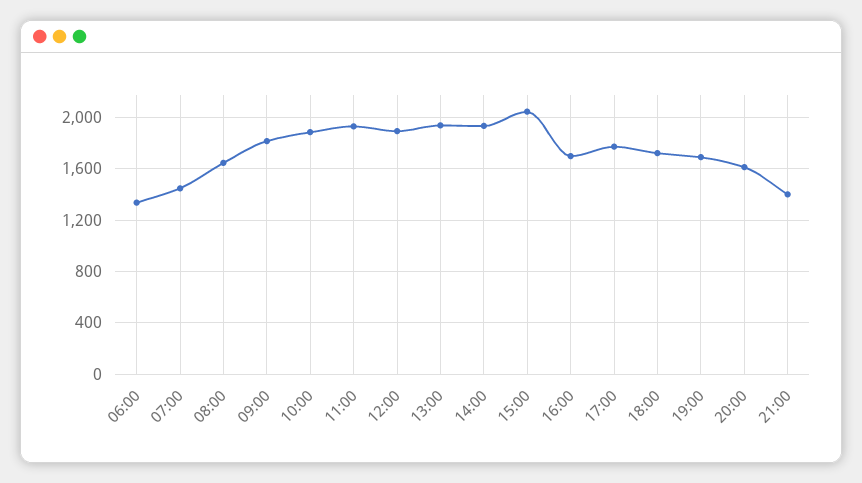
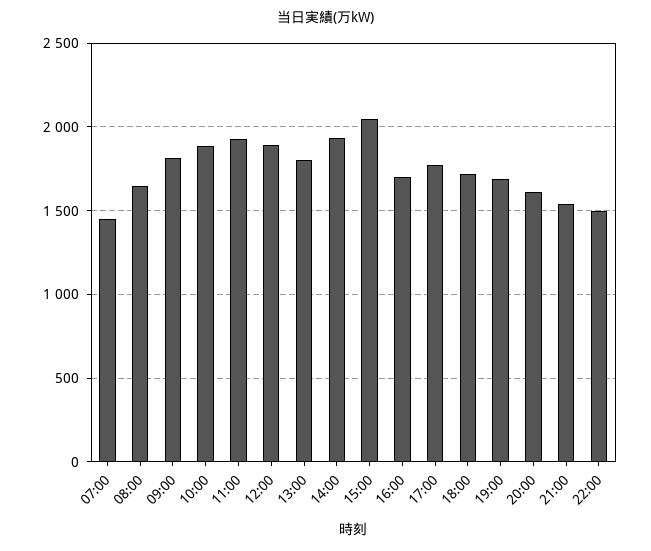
06:00: 1350 -> none
13:00: 1950 -> 1800
21:00: 1400 -> 1550
22:00: none -> 1500

